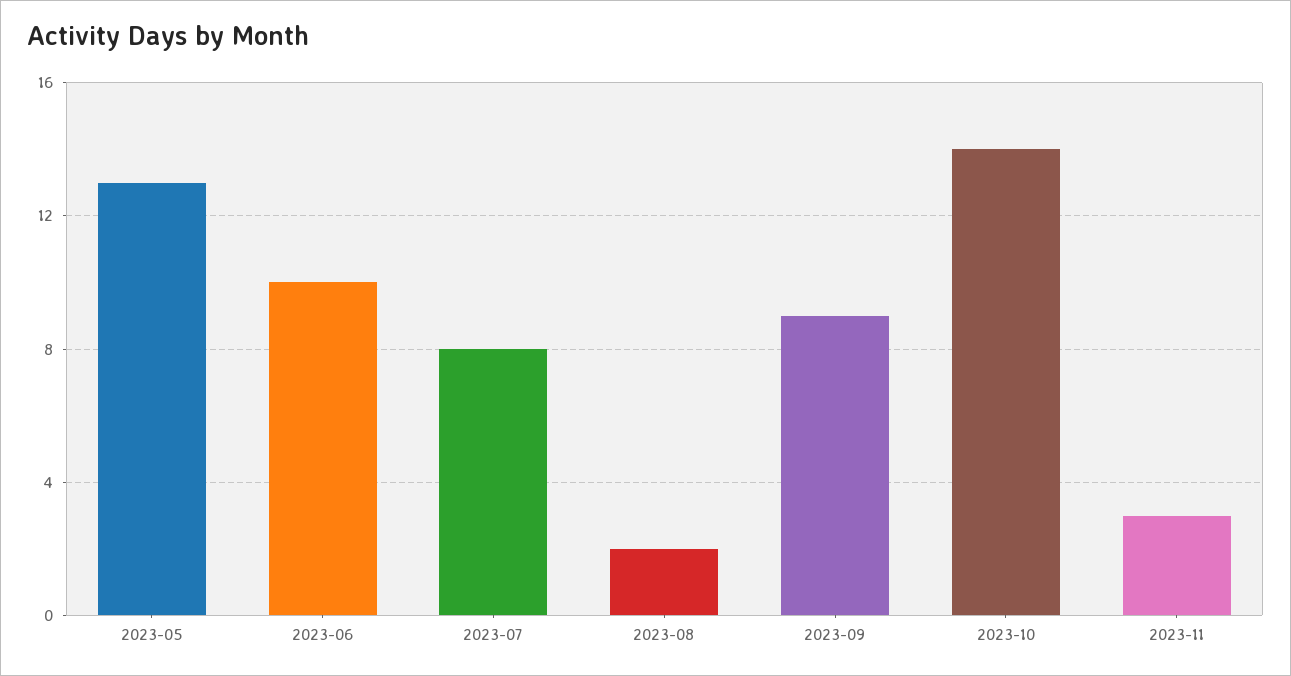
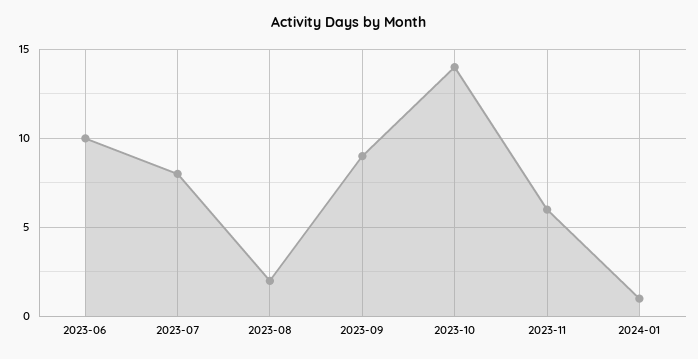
2023-05: 13 -> none
2023-11: 3 -> 6
2024-01: none -> 1

